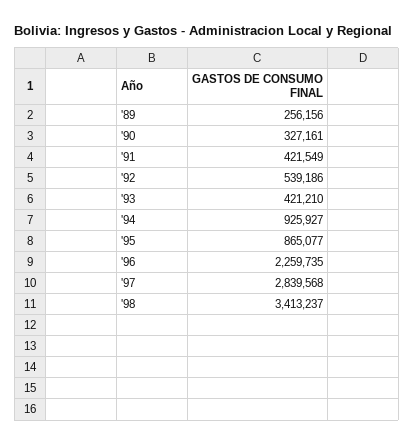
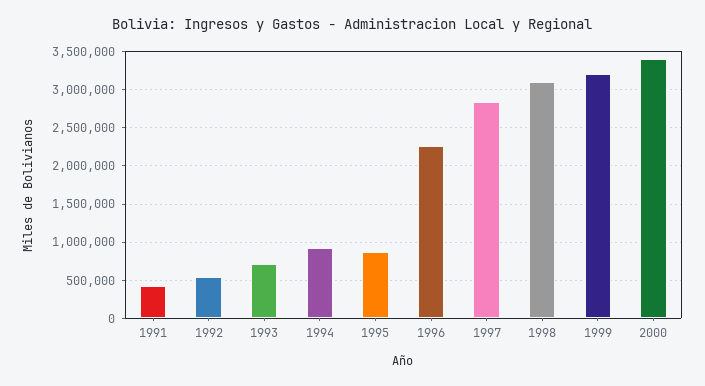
'89: 256156 -> none
'90: 327161 -> none
'93: 421210 -> 700000
'98: 3413237 -> 3100000
1999: none -> 3200000
2000: none -> 3400000

